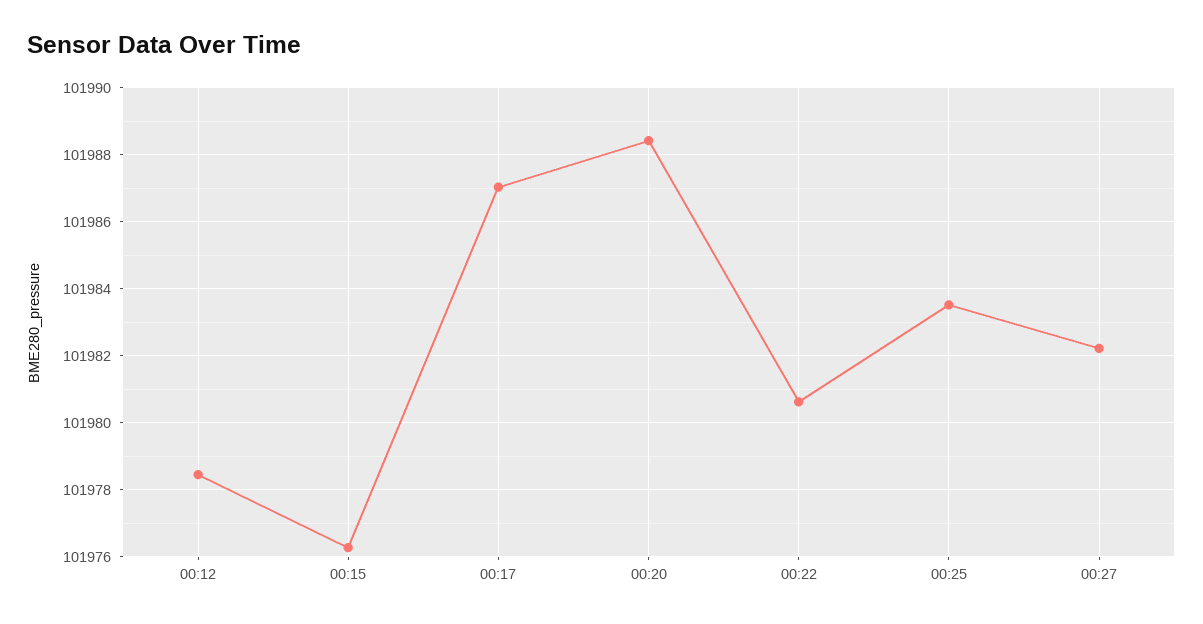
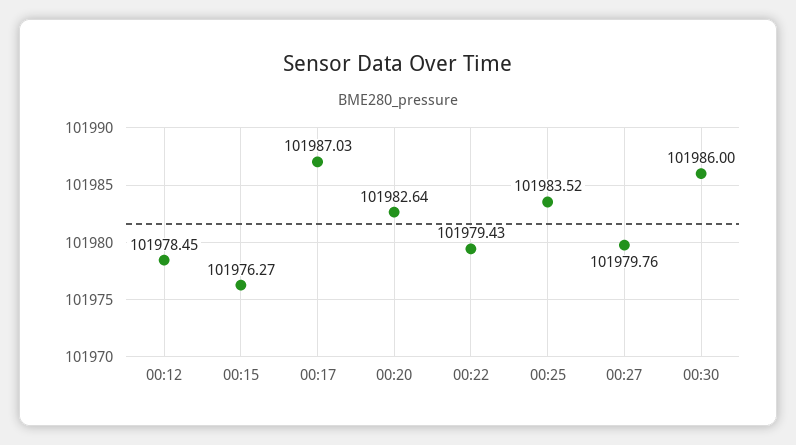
00:20: 101988.4 -> 101982.64
00:22: 101980.6 -> 101979.43
00:27: 101982.2 -> 101979.76
00:30: none -> 101986

